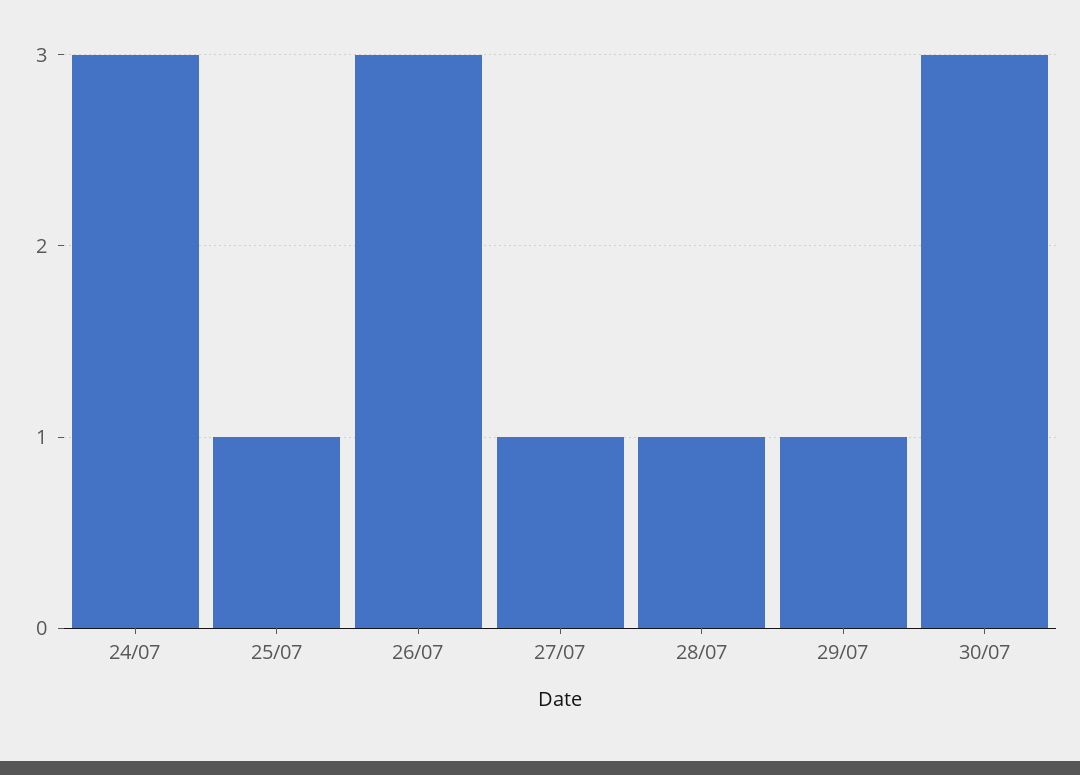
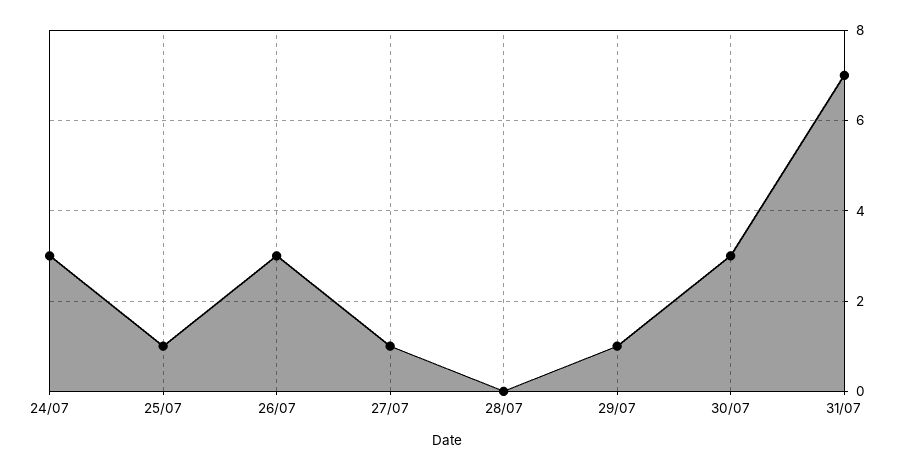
28/07: 1 -> 0
31/07: none -> 7

